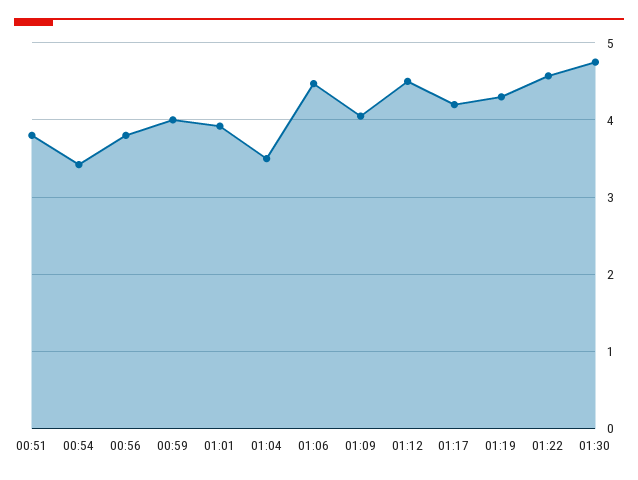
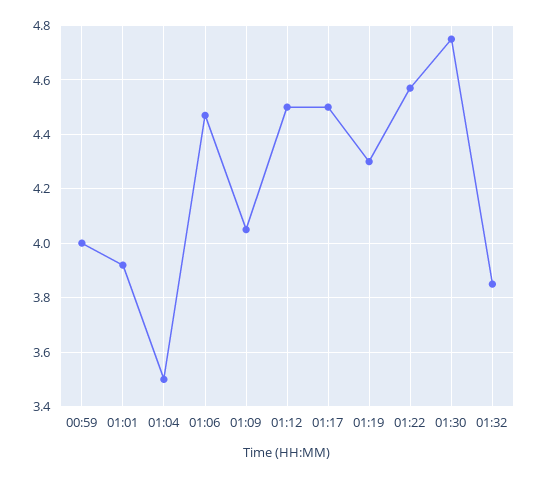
00:51: 3.8 -> none
00:54: 3.4 -> none
00:56: 3.8 -> none
01:17: 4.2 -> 4.5
01:32: none -> 3.85

